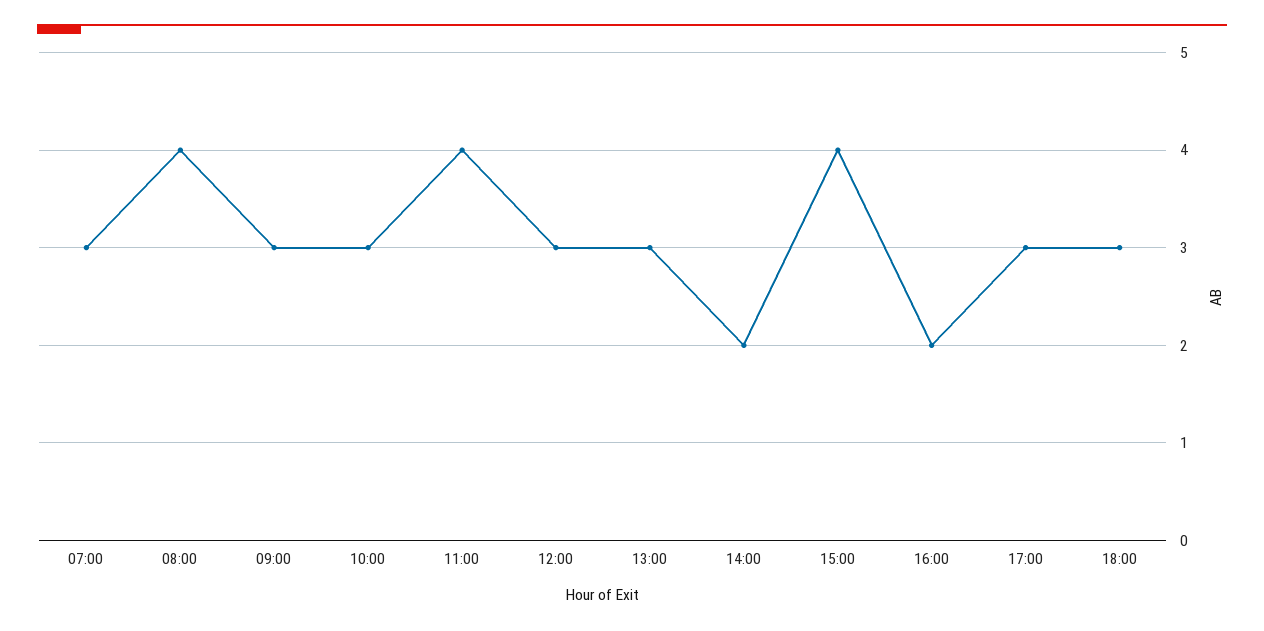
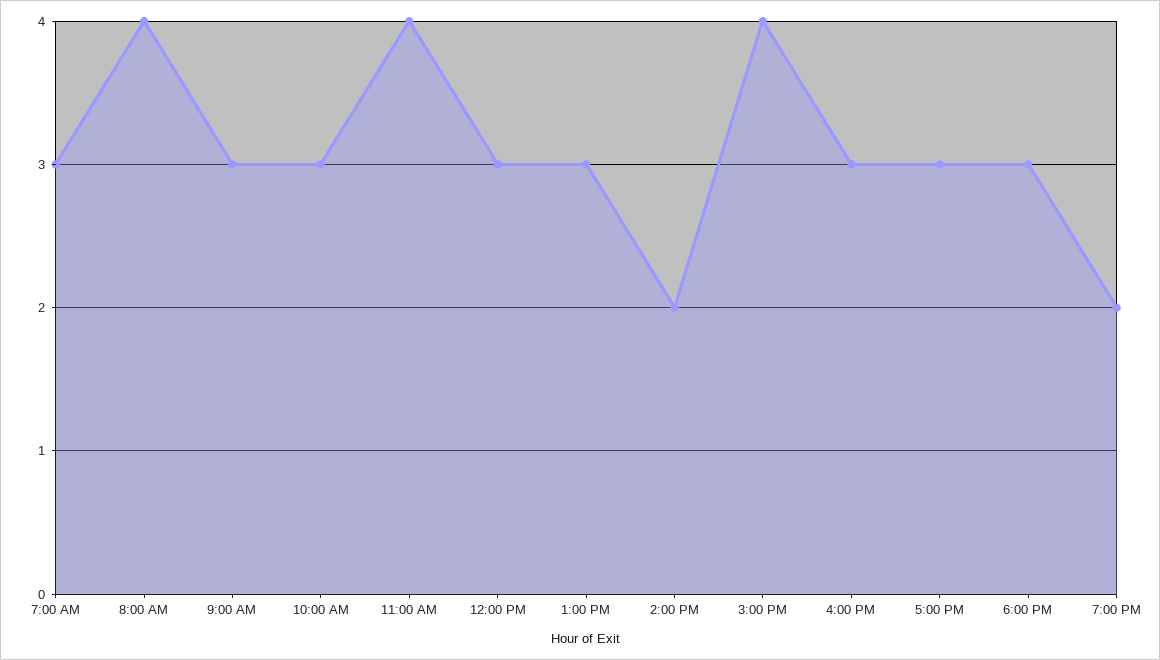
16:00: 2 -> 3
7:00 PM: none -> 2

